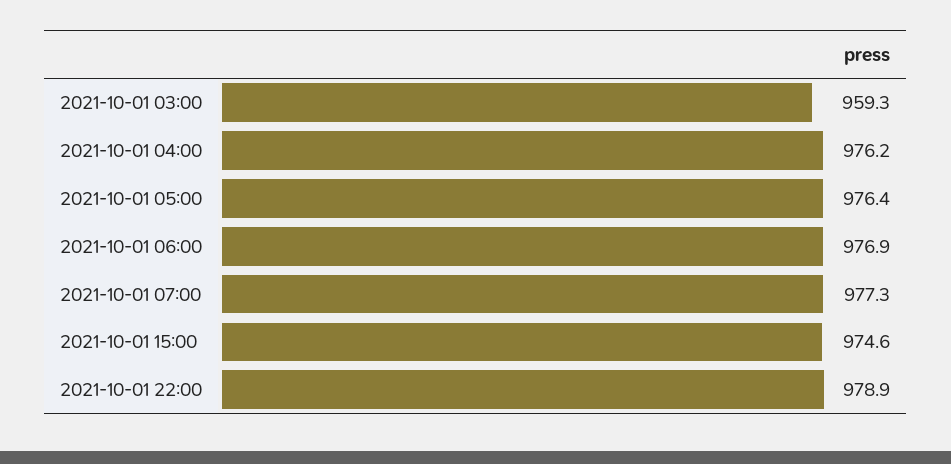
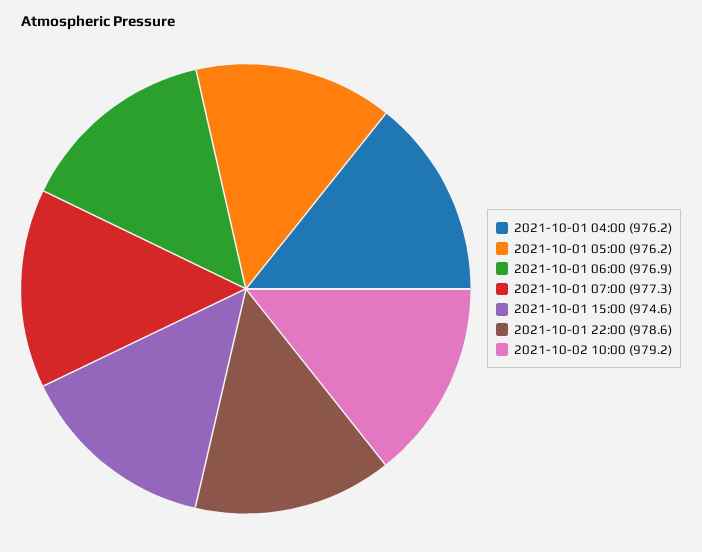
2021-10-01 03:00: 959.3 -> none
2021-10-01 05:00: 976.4 -> 976.2
2021-10-01 22:00: 978.9 -> 978.6
2021-10-02 10:00: none -> 979.2

